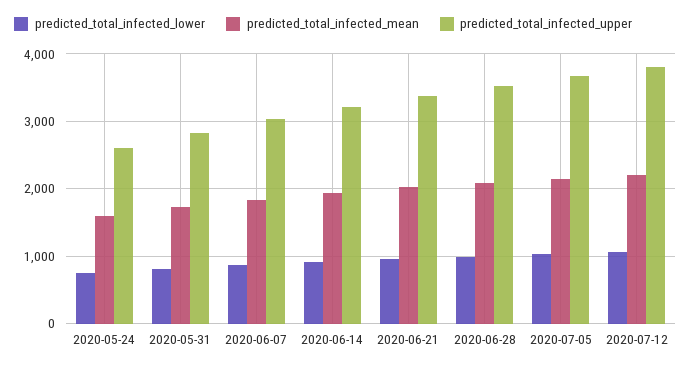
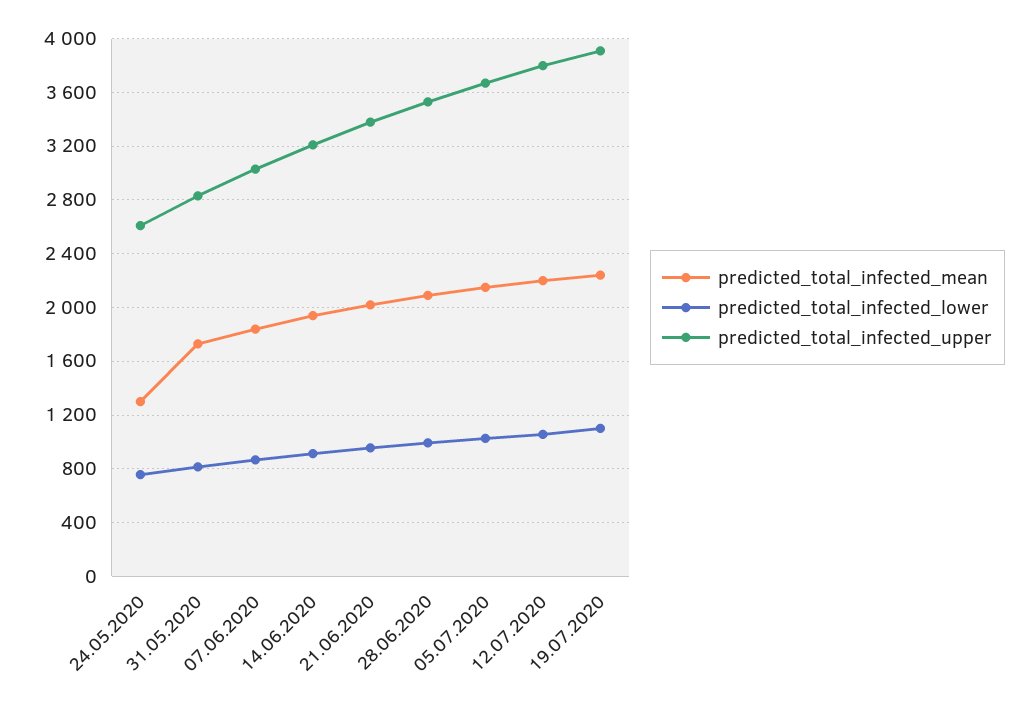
predicted_total_infected_mean, 2020-05-24: 1600 -> 1300
predicted_total_infected_mean, 19.07.2020: none -> 2250
predicted_total_infected_lower, 19.07.2020: none -> 1100
predicted_total_infected_upper, 19.07.2020: none -> 3900

